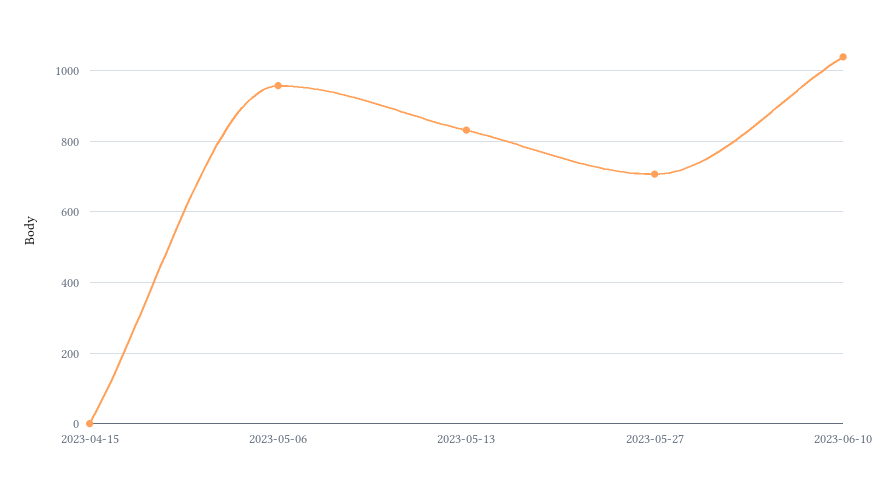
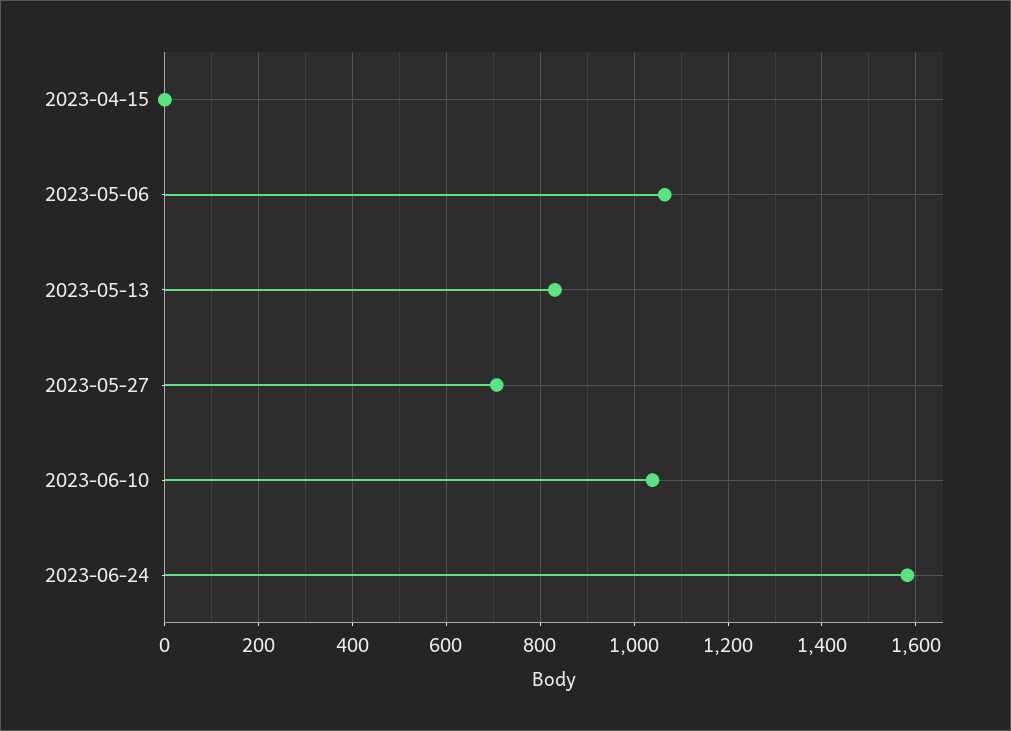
2023-05-06: 960 -> 1060
2023-06-24: none -> 1580

